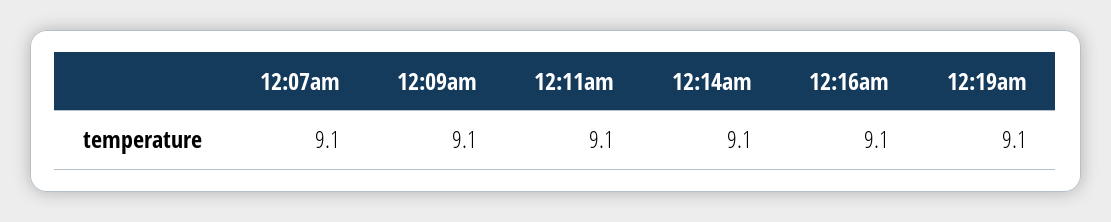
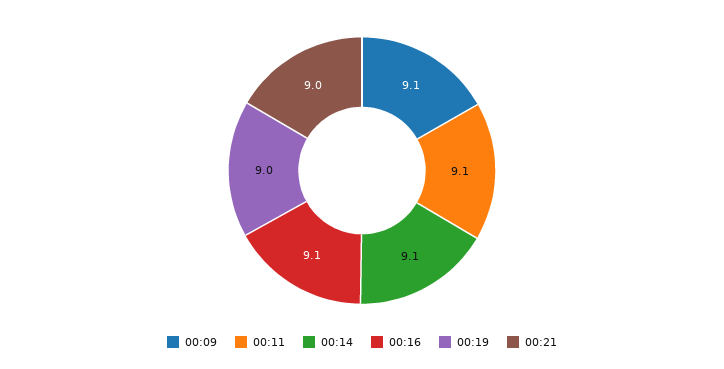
12:07am: 9.1 -> none
12:19am: 9.1 -> 9
00:21: none -> 9

